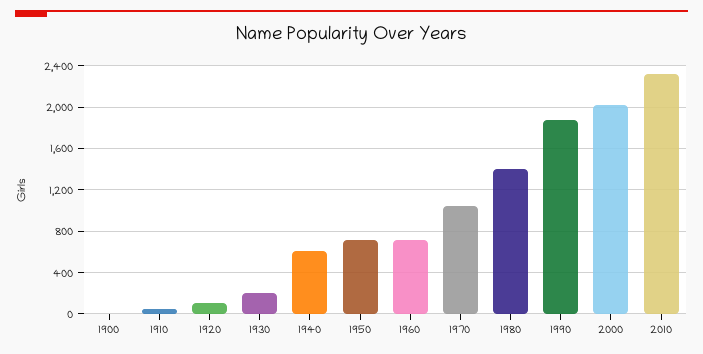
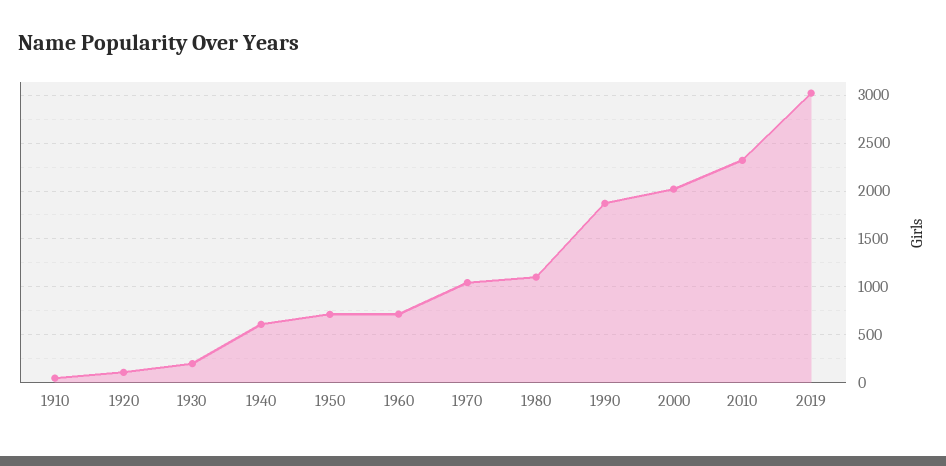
1900: 0 -> none
1980: 1400 -> 1100
2019: none -> 3000

